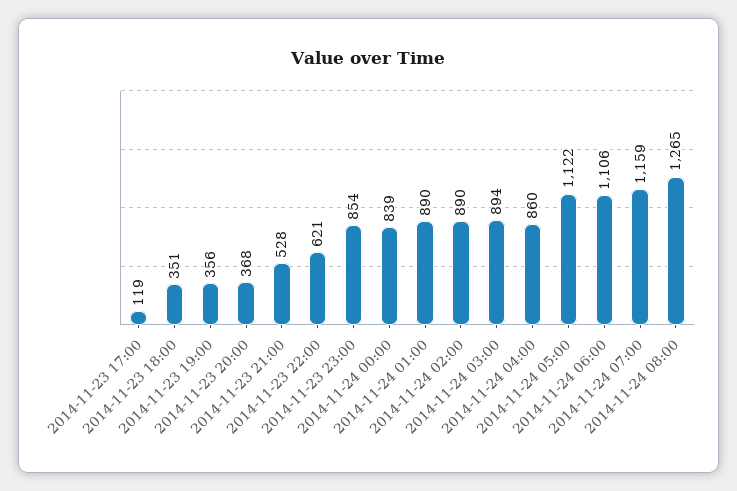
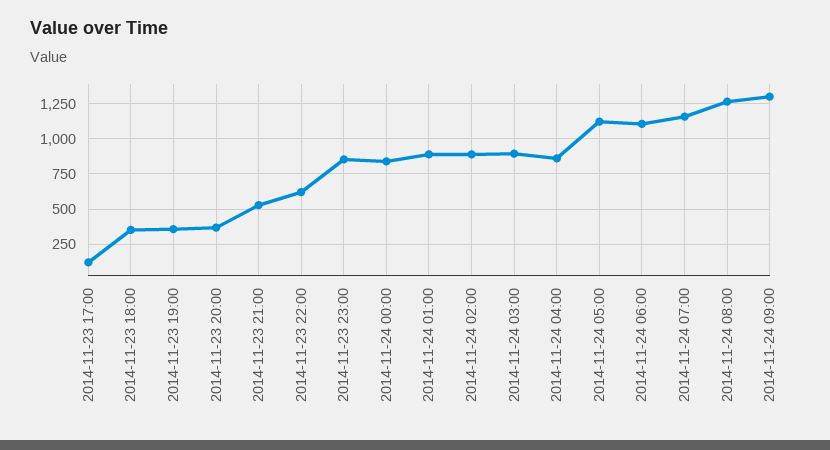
2014-11-24 09:00: none -> 1300

